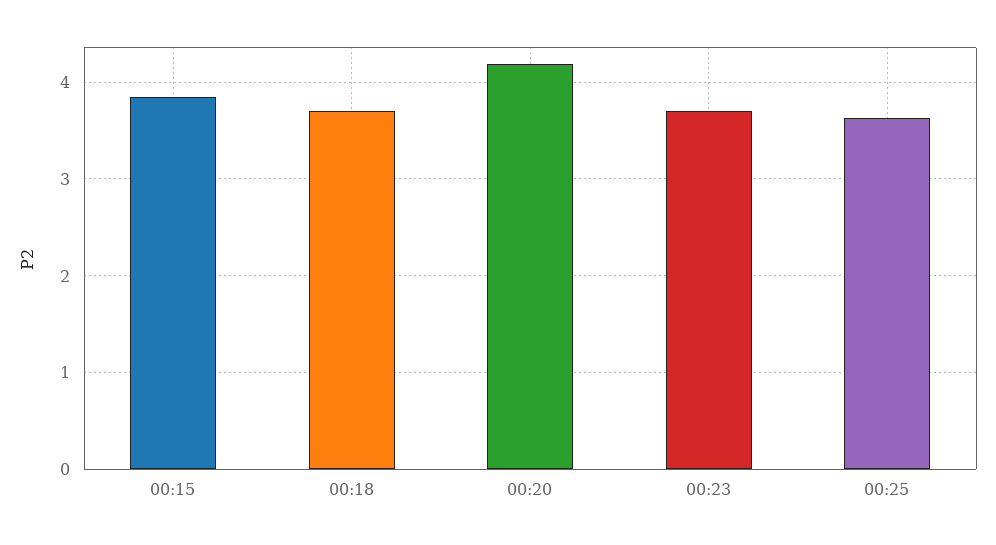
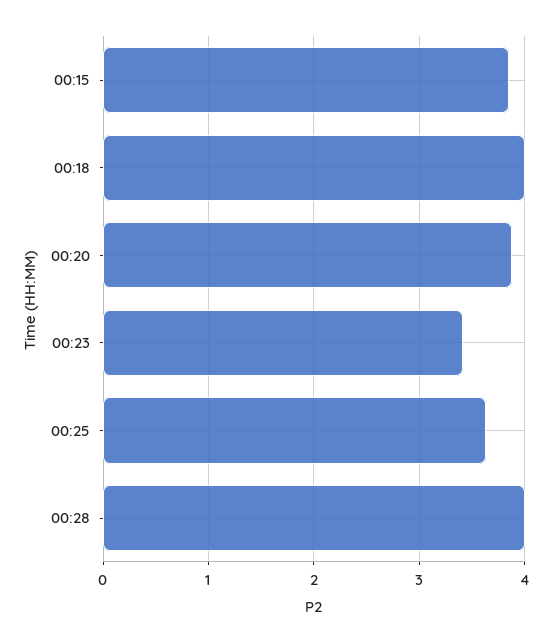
00:18: 3.7 -> 4
00:20: 4.2 -> 3.9
00:23: 3.7 -> 3.4
00:28: none -> 4

